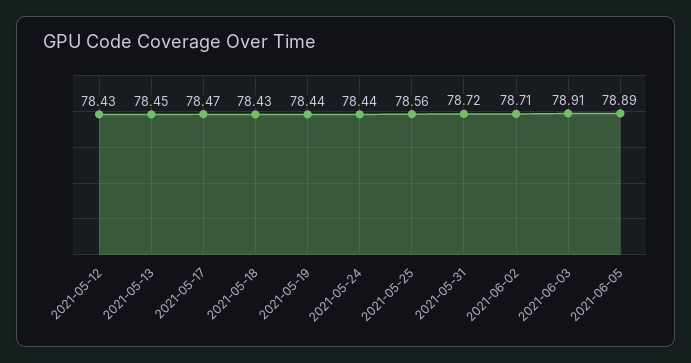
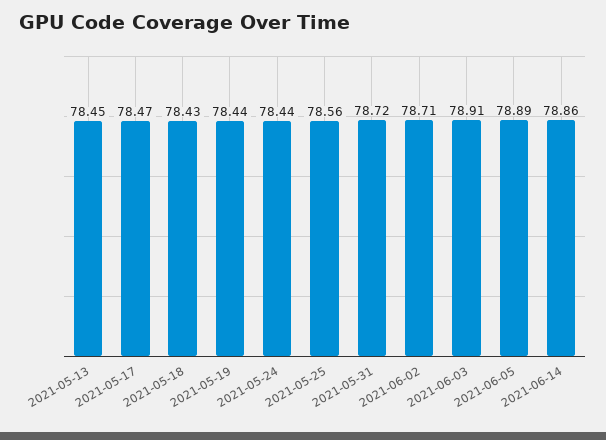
2021-05-12: 78.43 -> none
2021-06-14: none -> 78.86

